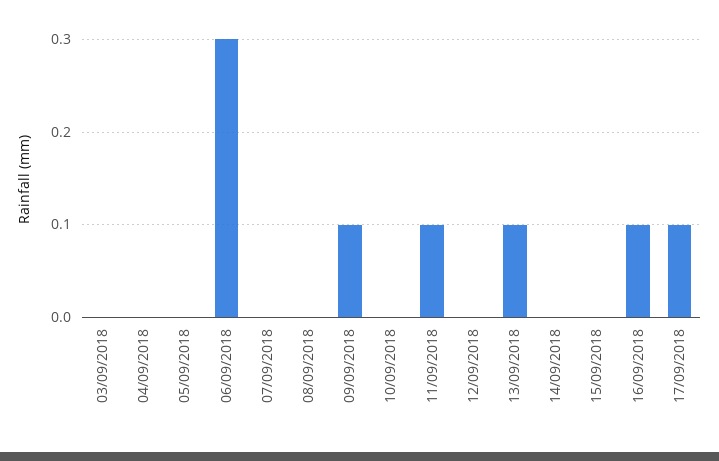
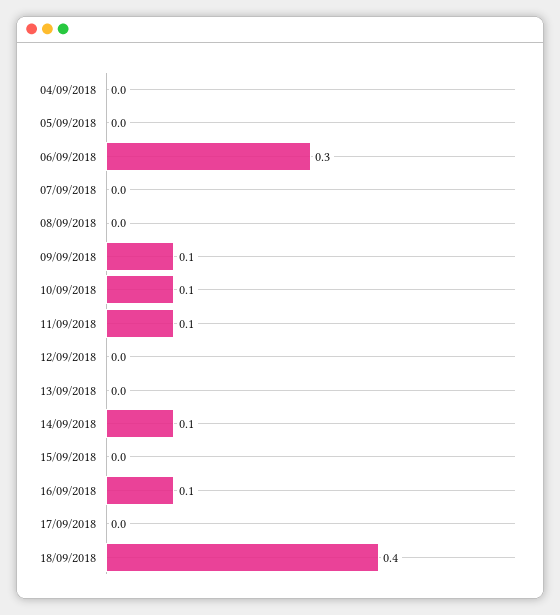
03/09/2018: 0 -> none
10/09/2018: 0 -> 0.1
13/09/2018: 0.1 -> 0
14/09/2018: 0 -> 0.1
17/09/2018: 0.1 -> 0
18/09/2018: none -> 0.4

